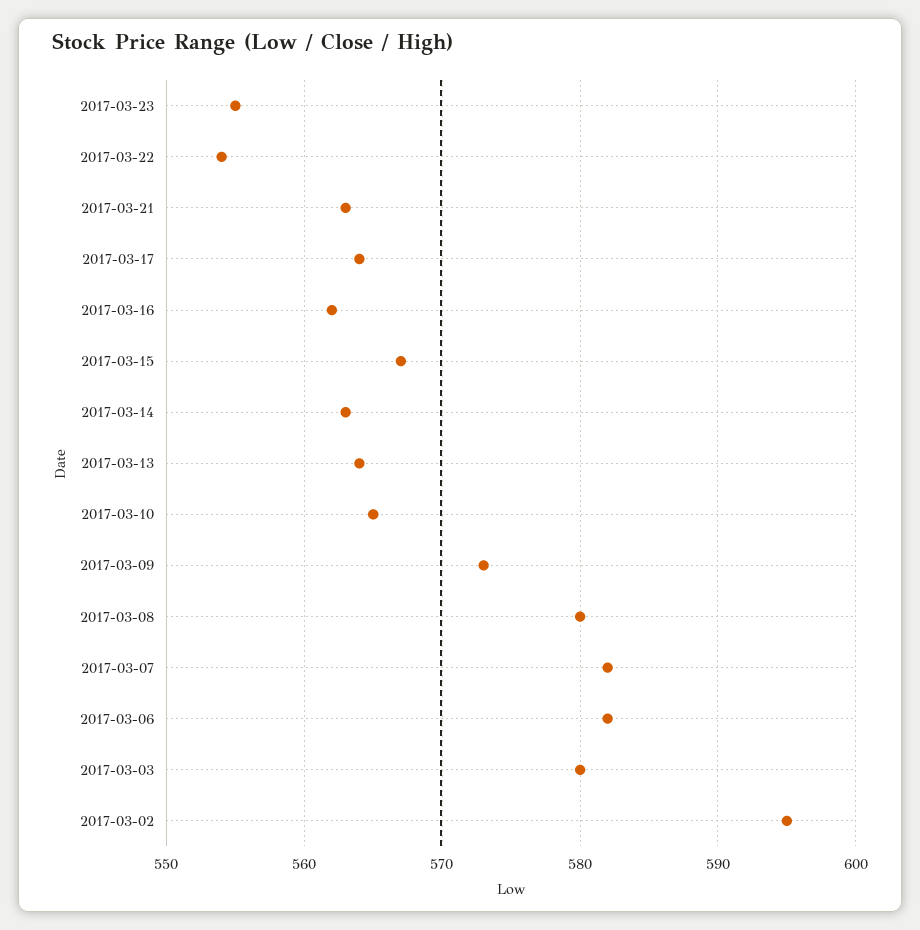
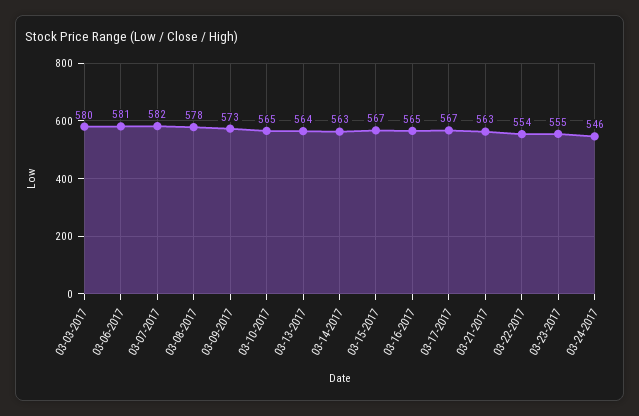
2017-03-17: 564 -> 567
2017-03-16: 562 -> 565
2017-03-08: 580 -> 578
2017-03-06: 582 -> 581
2017-03-02: 595 -> none
03-24-2017: none -> 546

